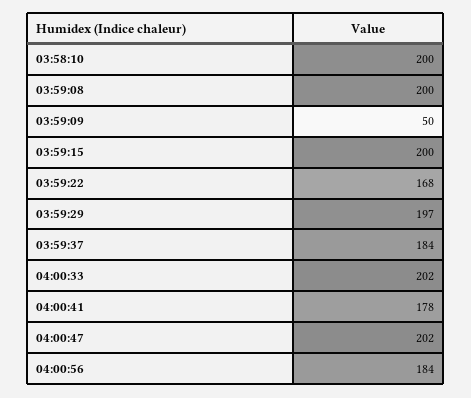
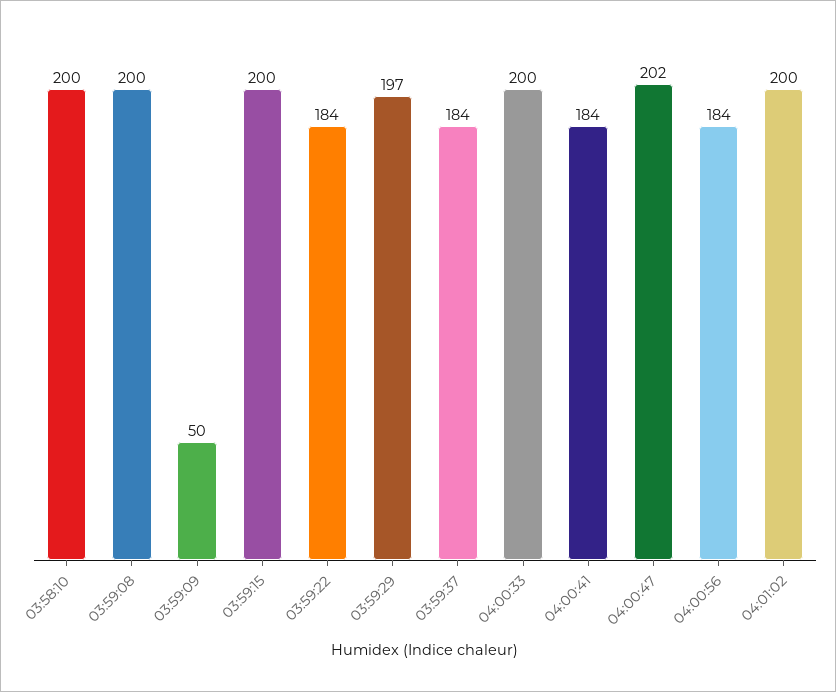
03:59:22: 168 -> 184
04:00:33: 202 -> 200
04:00:41: 178 -> 184
04:01:02: none -> 200

